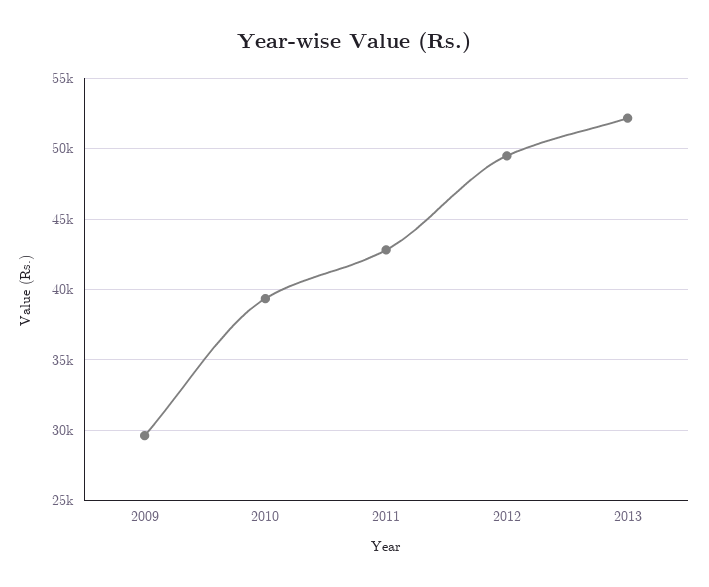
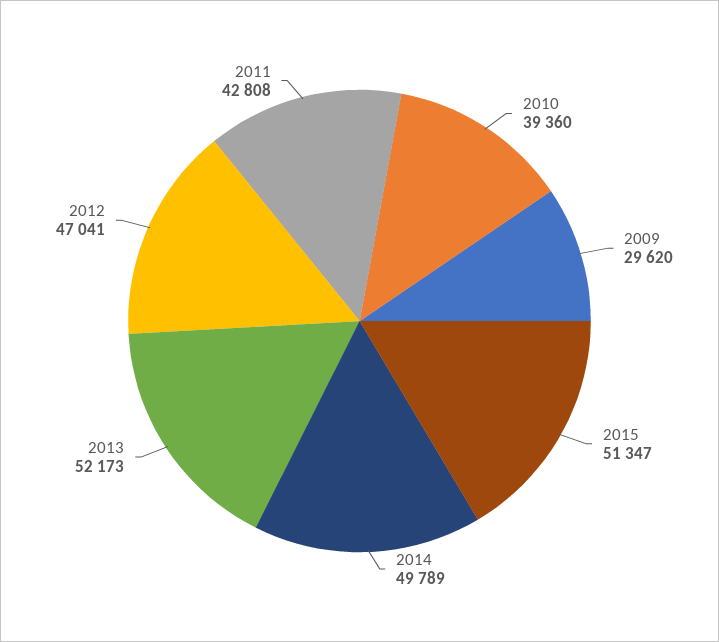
2012: 49500 -> 47041
2015: none -> 51347
2014: none -> 49789

